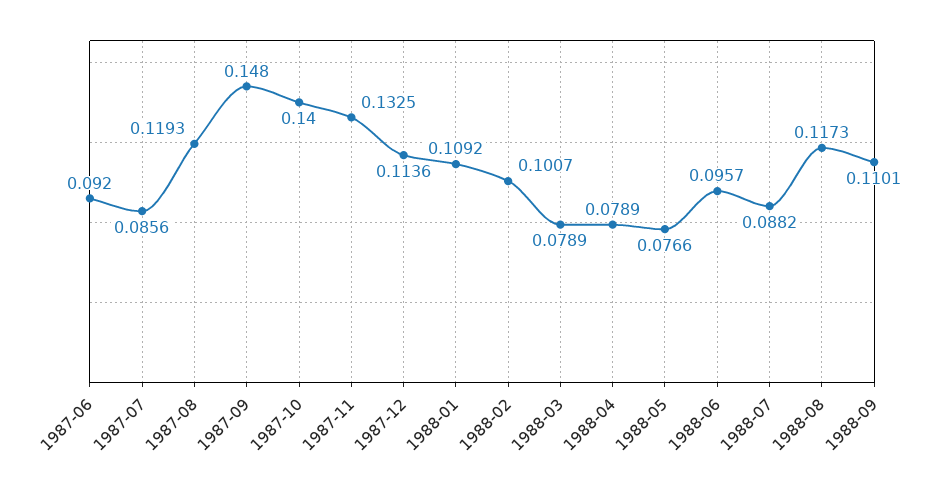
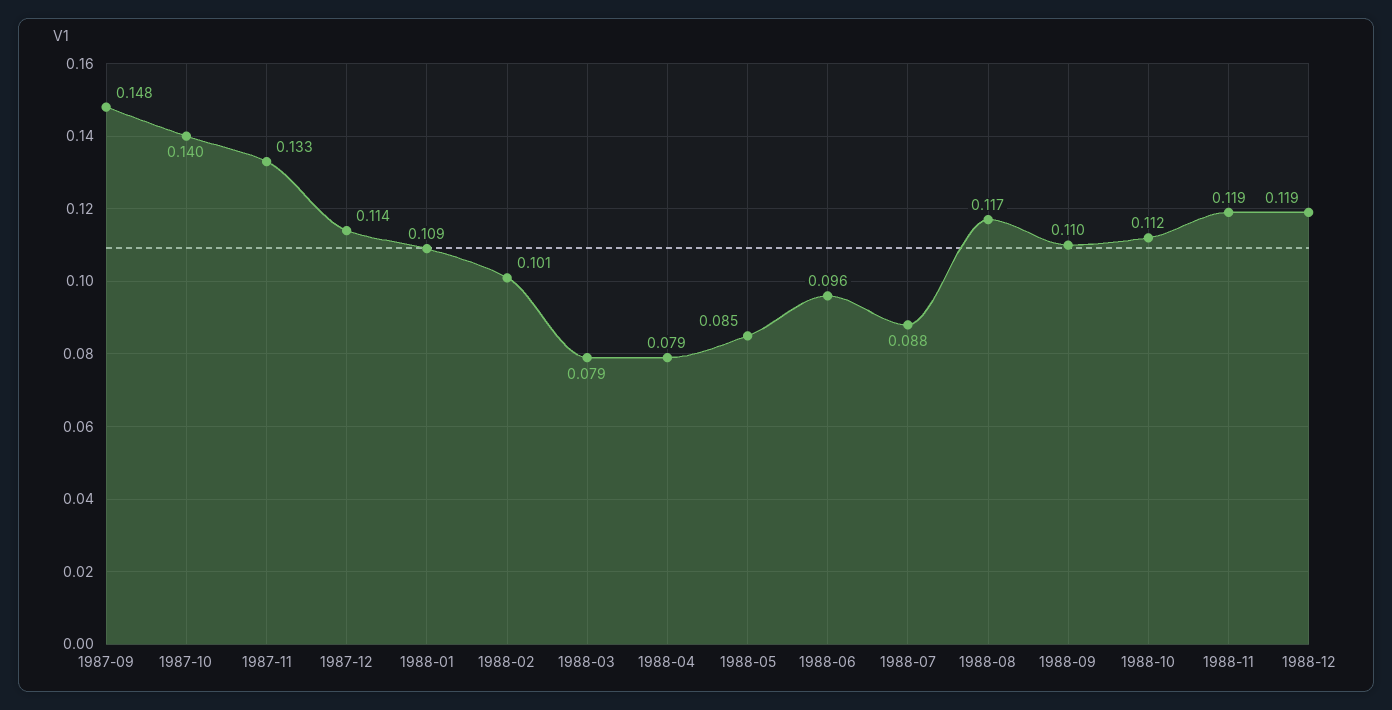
1987-06: 0.092 -> none
1987-07: 0.0856 -> none
1987-08: 0.1193 -> none
1988-05: 0.0766 -> 0.085
1988-10: none -> 0.112
1988-11: none -> 0.119
1988-12: none -> 0.119

